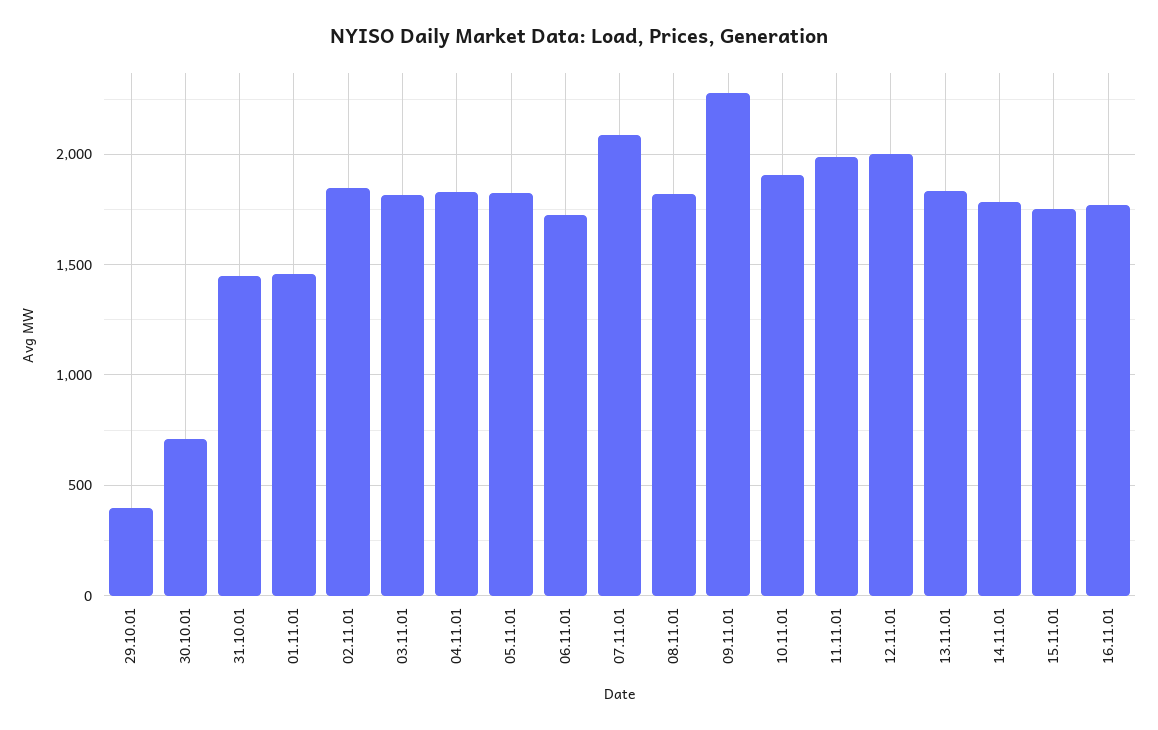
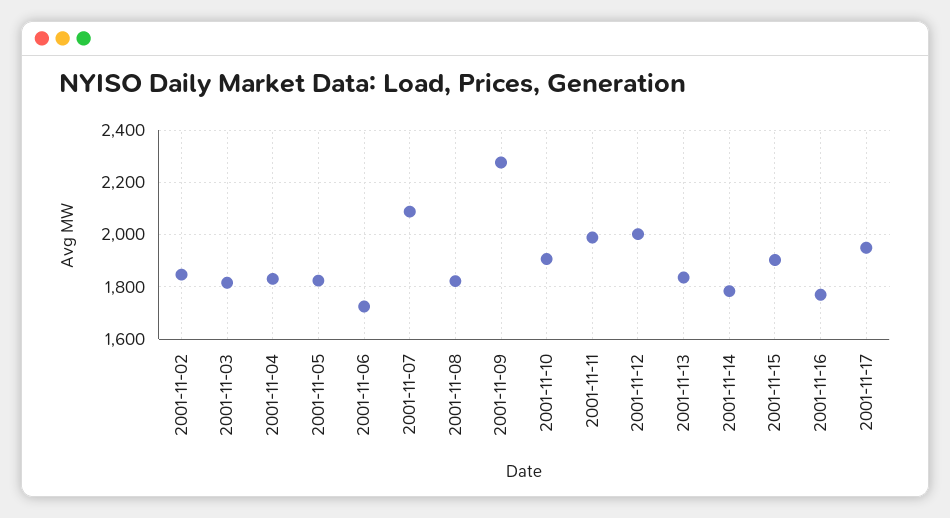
29.10.01: 400 -> none
30.10.01: 700 -> none
31.10.01: 1450 -> none
01.11.01: 1450 -> none
15.11.01: 1750 -> 1900
2001-11-17: none -> 1950

